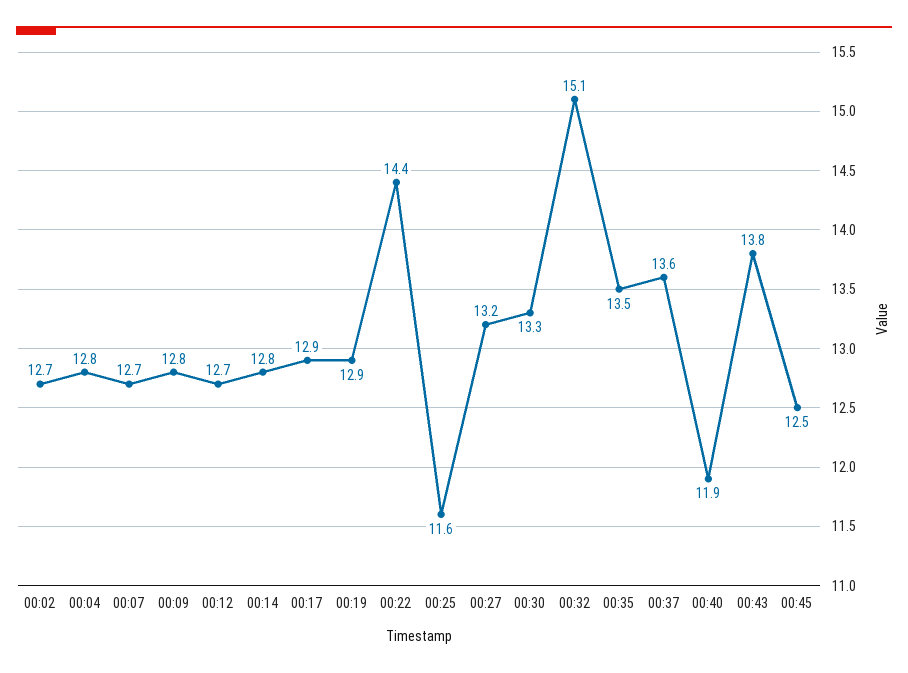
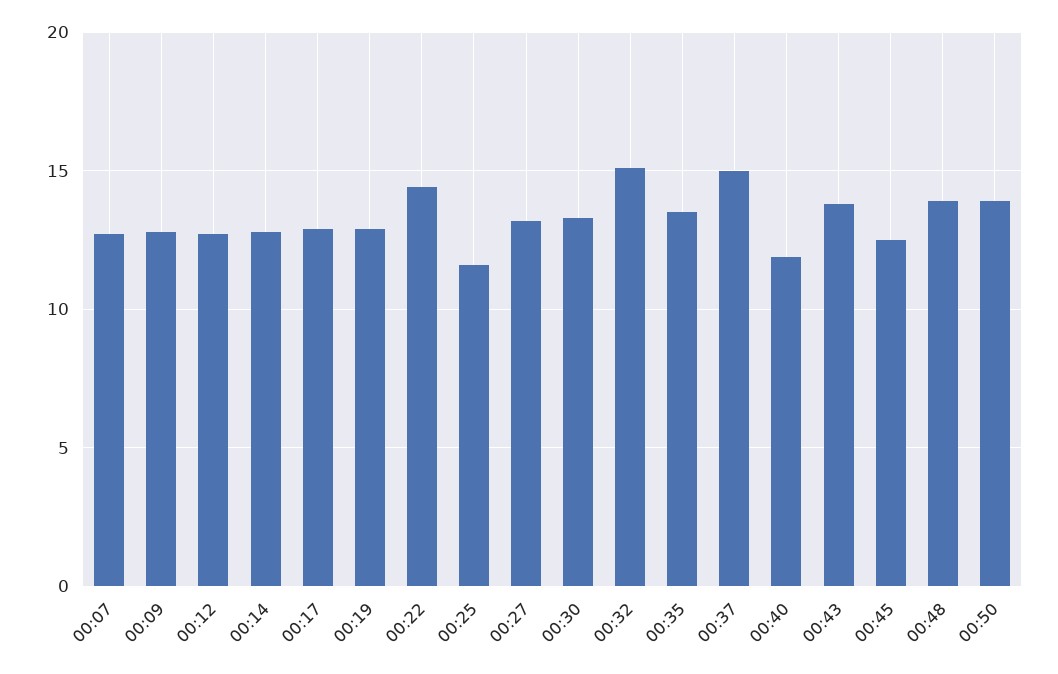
00:02: 12.7 -> none
00:04: 12.8 -> none
00:37: 13.6 -> 15
00:48: none -> 14
00:50: none -> 14

